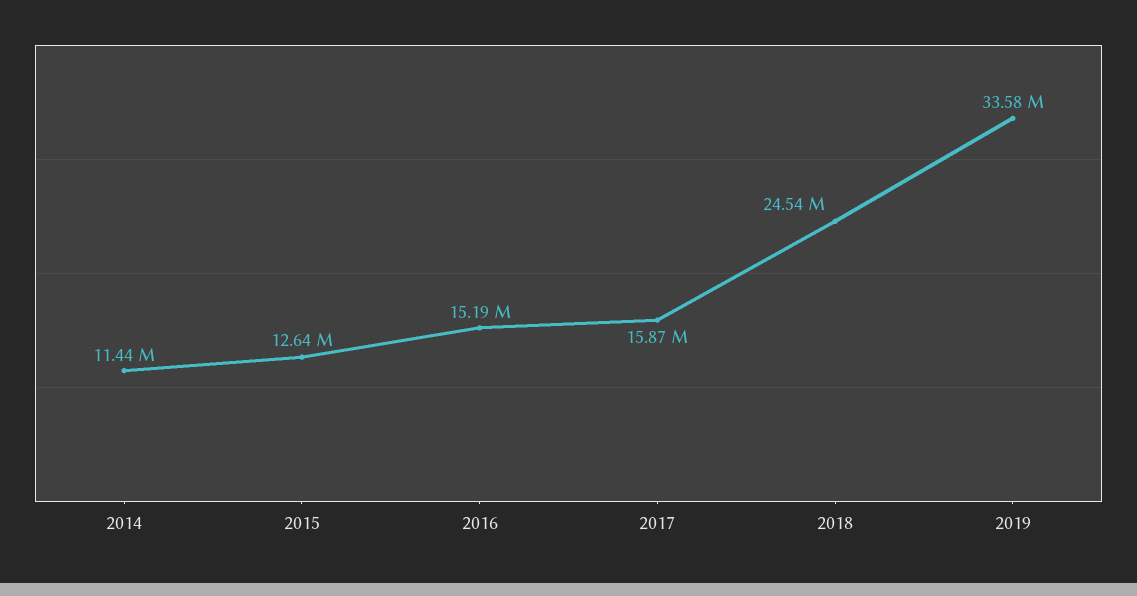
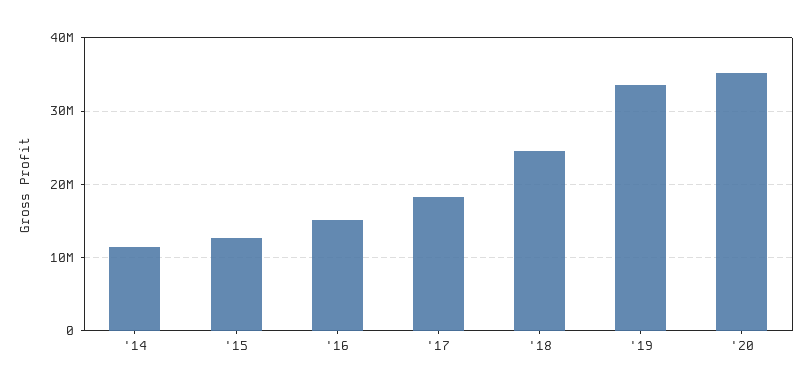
2017: 15870000 -> 18000000
'20: none -> 35000000

